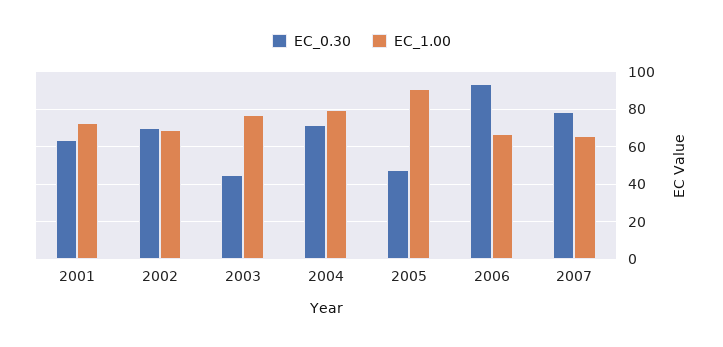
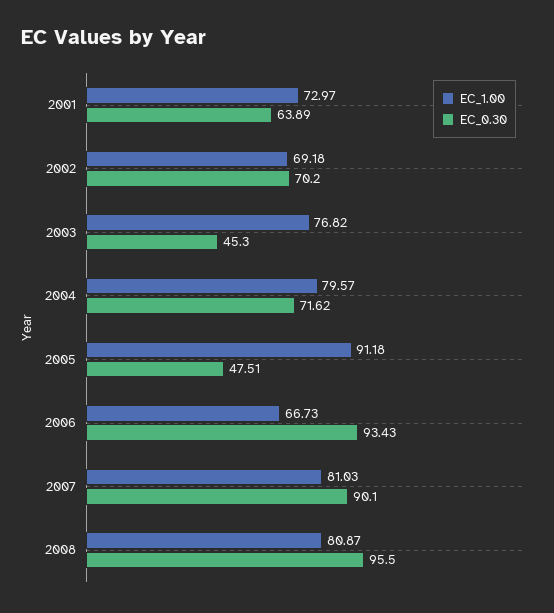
EC_0.30, 2007: 80 -> 90.1
EC_1.00, 2007: 65 -> 81.03
EC_1.00, 2008: none -> 80.87
EC_0.30, 2008: none -> 95.5

